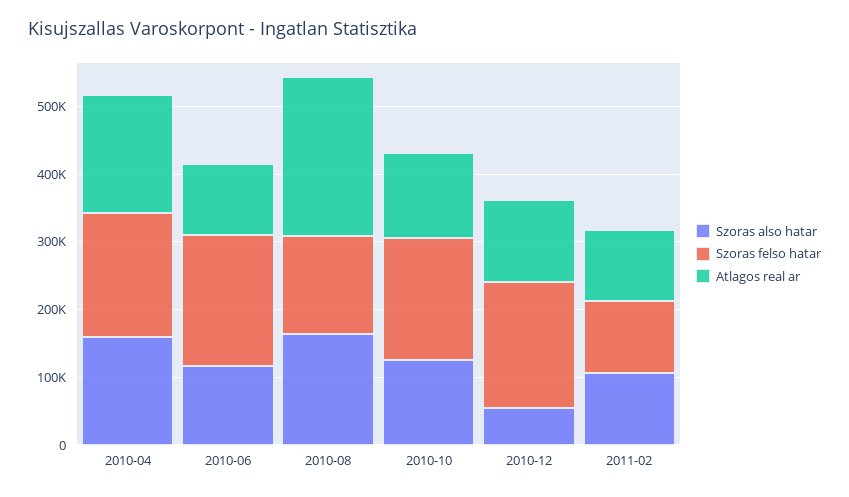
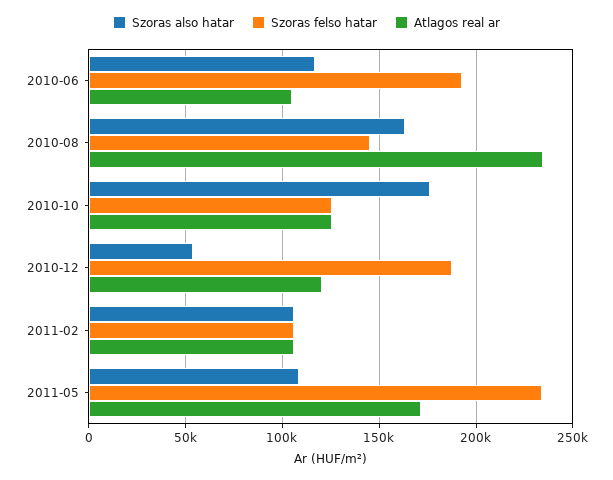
Szoras also hatar, 2010-04: 160000 -> none
Szoras felso hatar, 2010-04: 180000 -> none
Atlagos real ar, 2010-04: 180000 -> none
Szoras also hatar, 2010-10: 120000 -> 175000
Szoras felso hatar, 2010-10: 180000 -> 125000
Szoras also hatar, 2011-05: none -> 110000
Szoras felso hatar, 2011-05: none -> 235000
Atlagos real ar, 2011-05: none -> 170000

